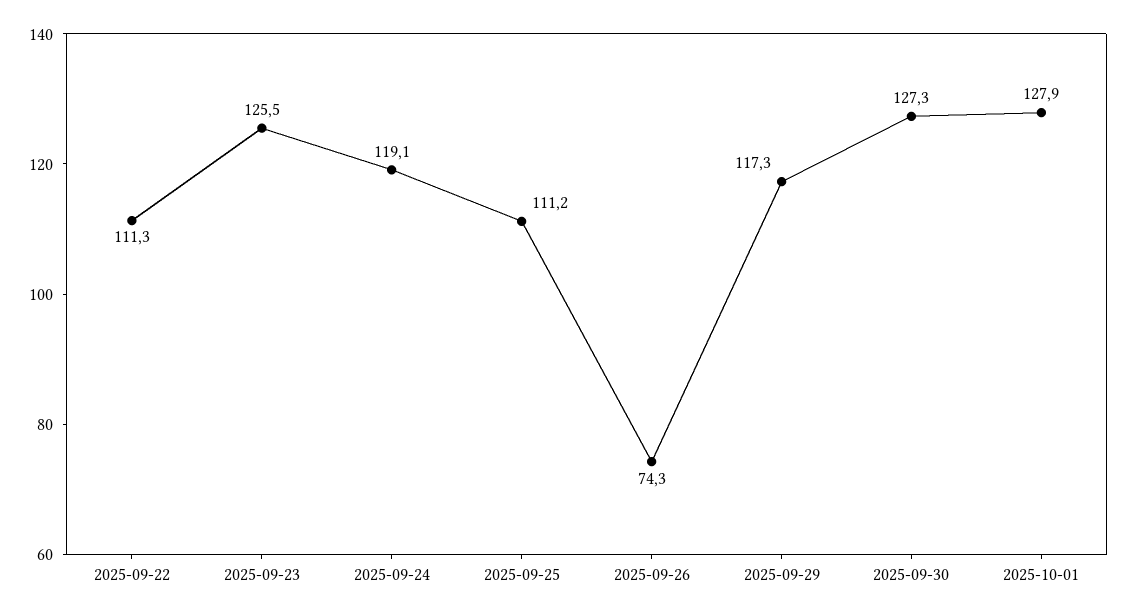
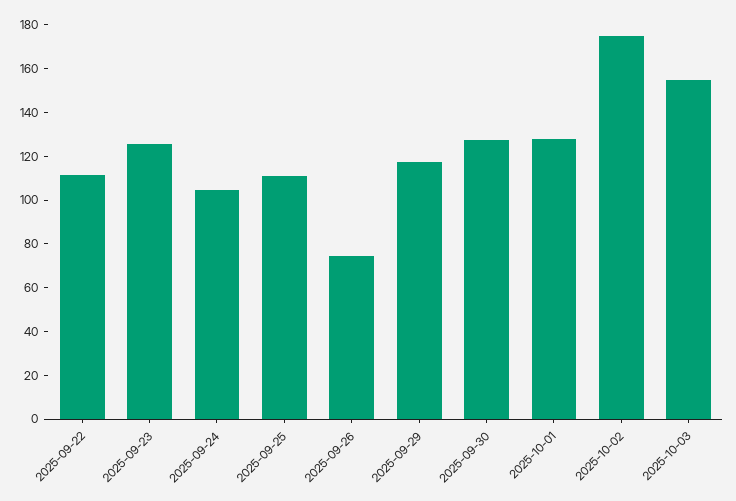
2025-09-24: 119.1 -> 105
2025-10-02: none -> 175
2025-10-03: none -> 155

